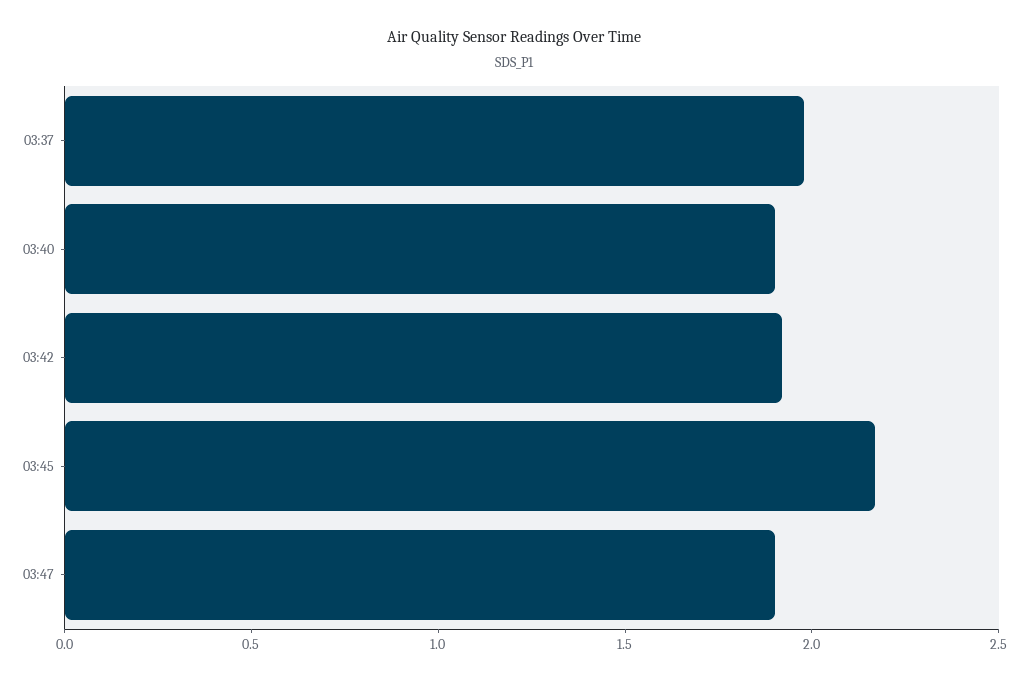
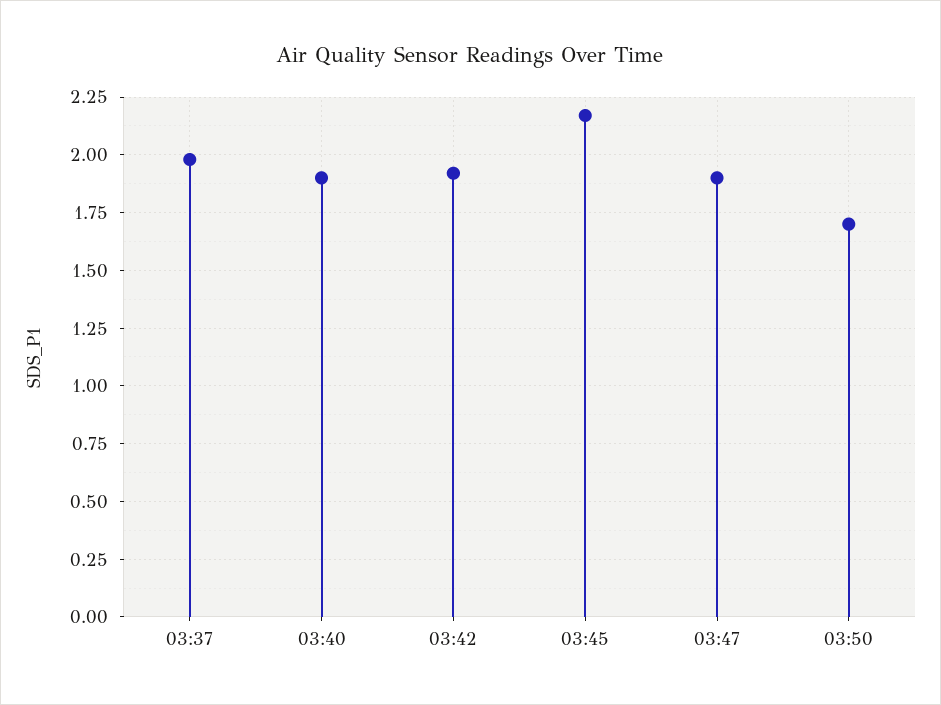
03:50: none -> 1.7

